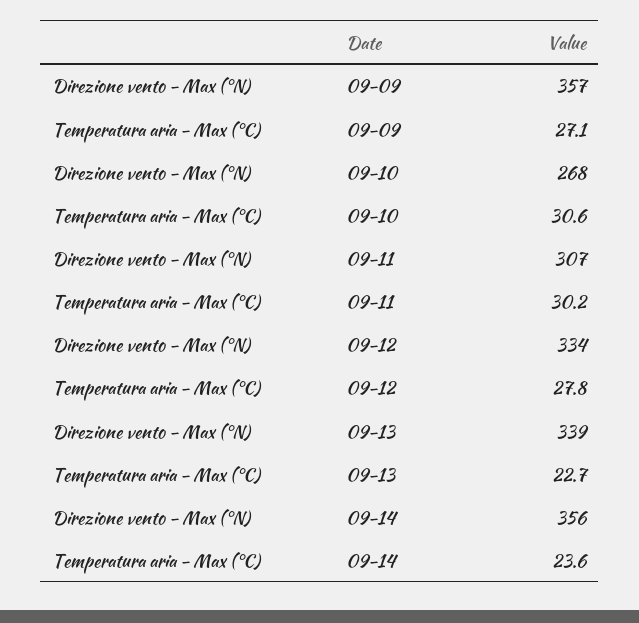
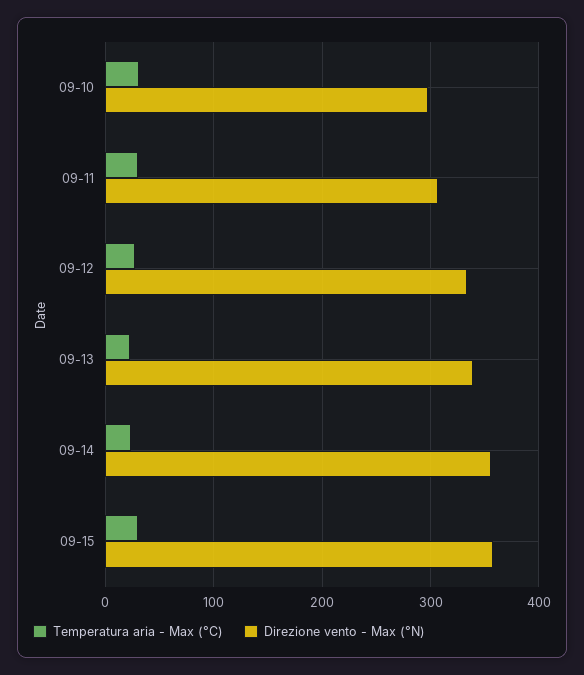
Direzione vento - Max (°N), 09-09: 357 -> none
Temperatura aria - Max (°C), 09-09: 27.1 -> none
Direzione vento - Max (°N), 09-10: 268 -> 300
Temperatura aria - Max (°C), 09-15: none -> 30
Direzione vento - Max (°N), 09-15: none -> 360

